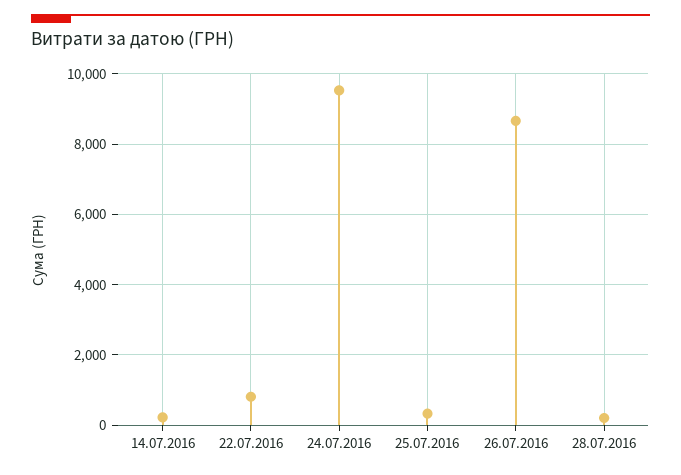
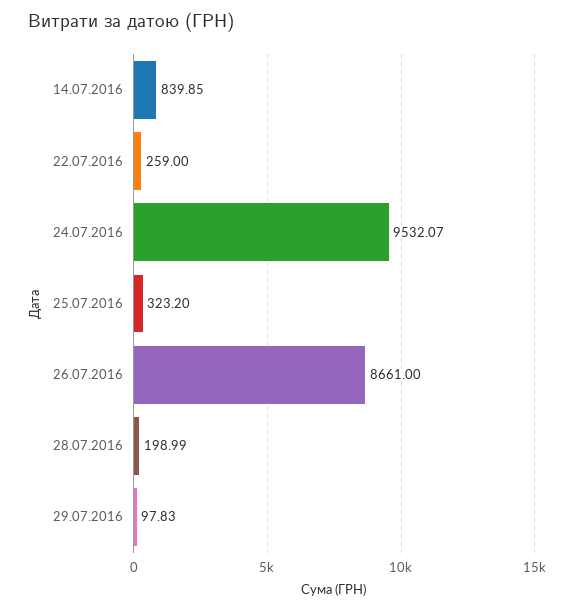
14.07.2016: 200 -> 839.85
22.07.2016: 800 -> 259
29.07.2016: none -> 97.83

